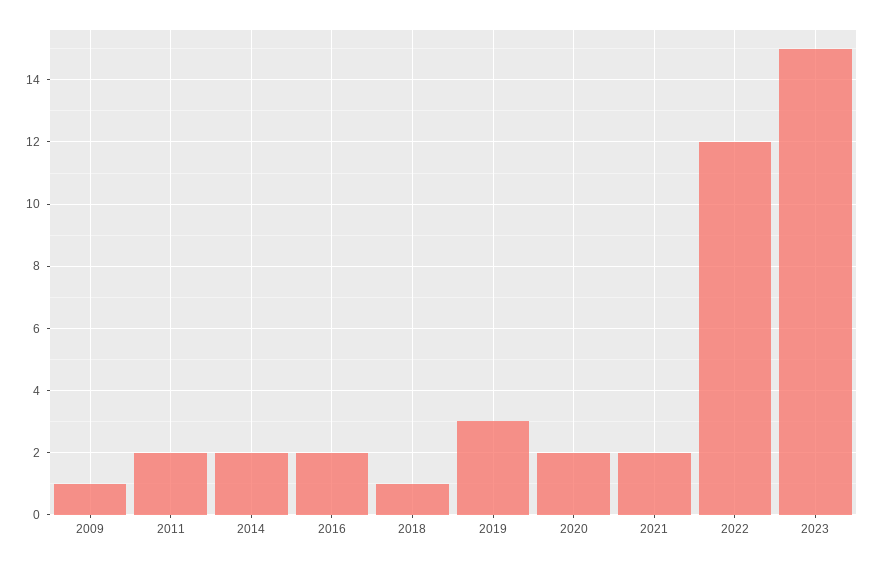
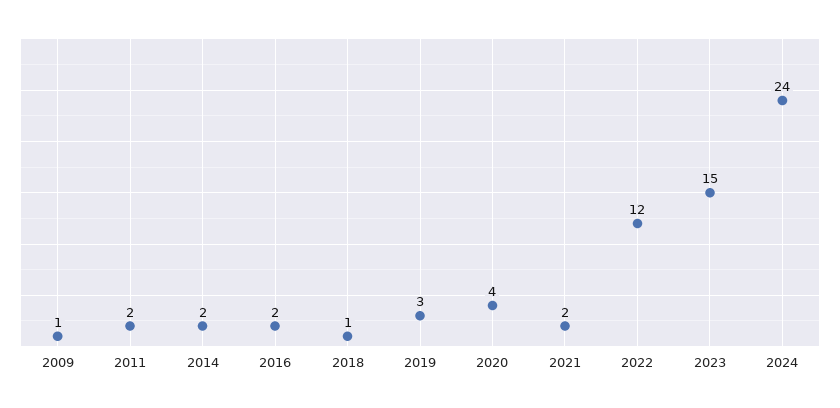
2020: 2 -> 4
2024: none -> 24

